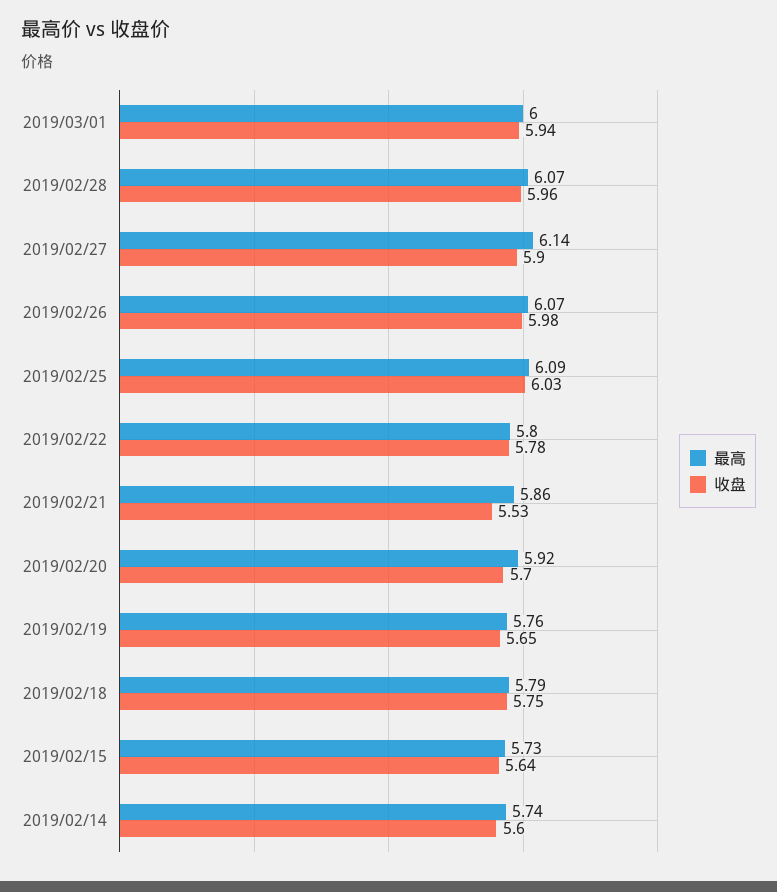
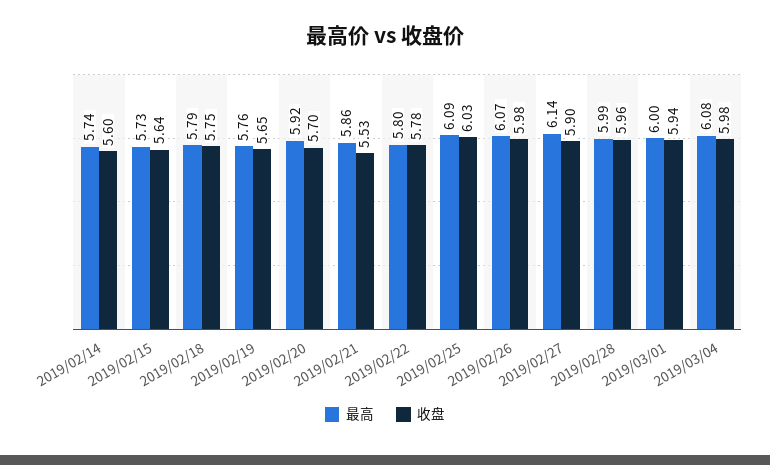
最高, 2019/02/28: 6.07 -> 5.99
最高, 2019/03/04: none -> 6.08
收盘, 2019/03/04: none -> 5.98

